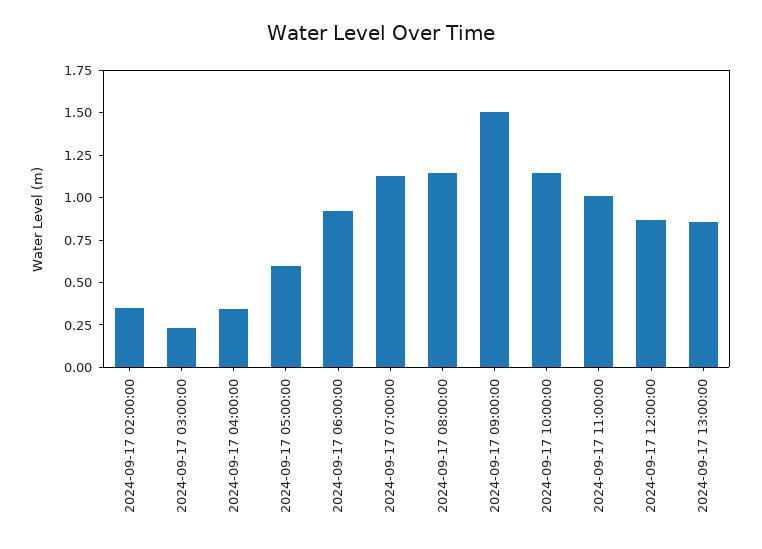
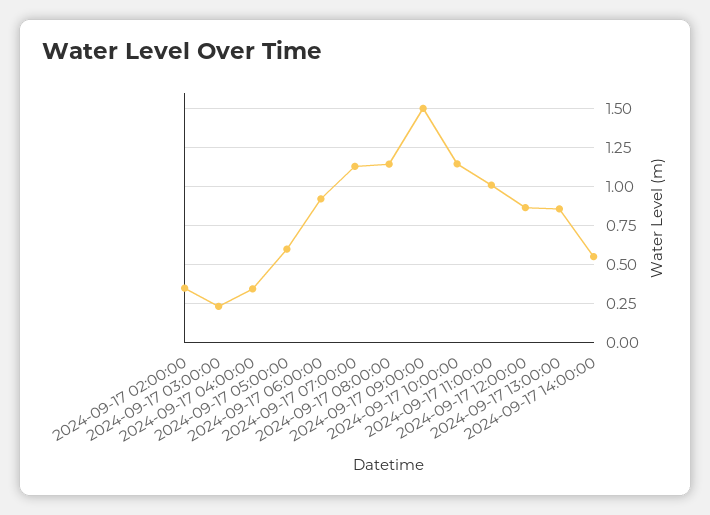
2024-09-17 14:00:00: none -> 0.55

